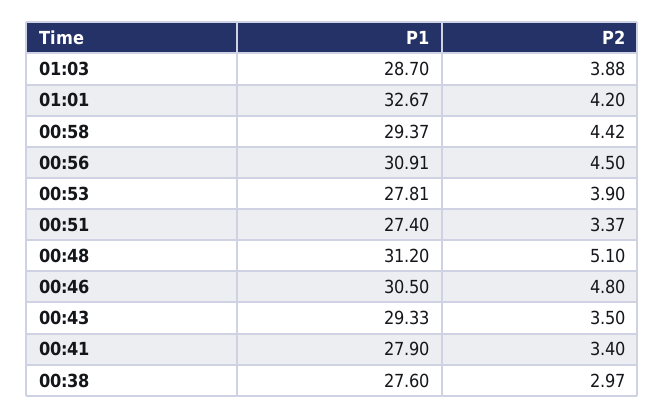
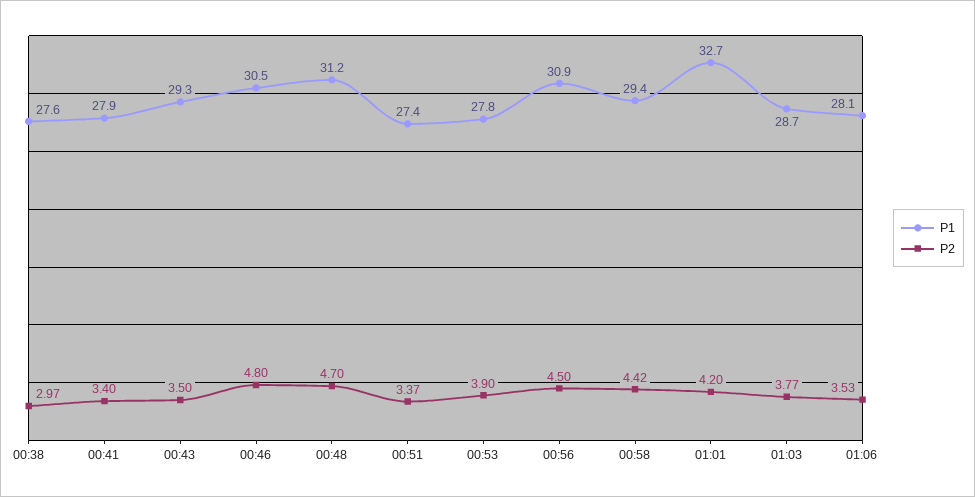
P2, 01:03: 3.88 -> 3.77
P2, 00:48: 5.1 -> 4.7
P1, 01:06: none -> 28.1
P2, 01:06: none -> 3.53

